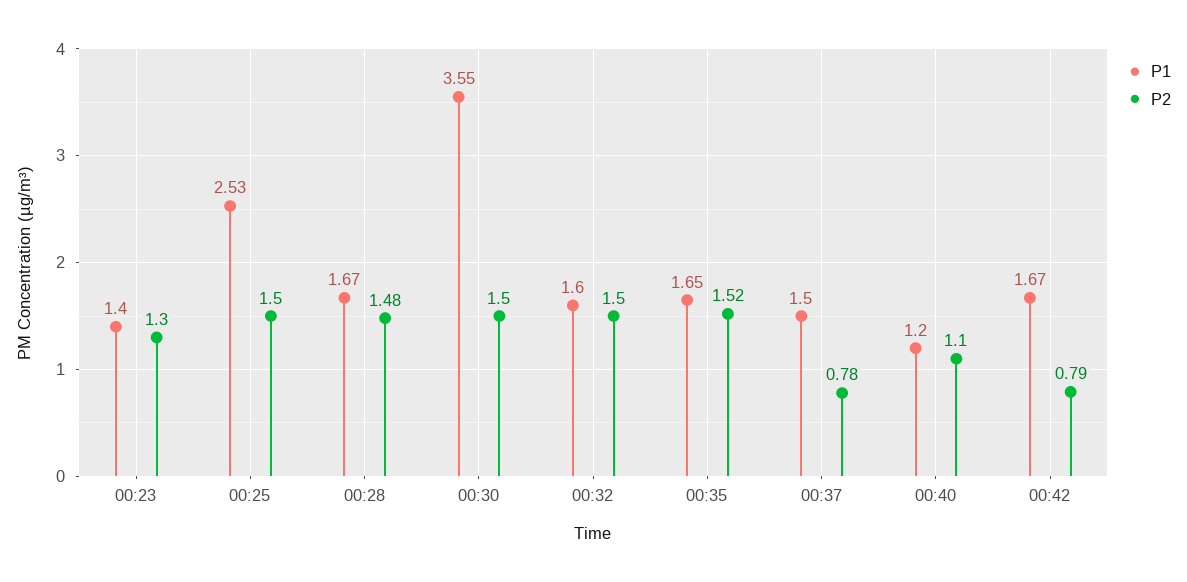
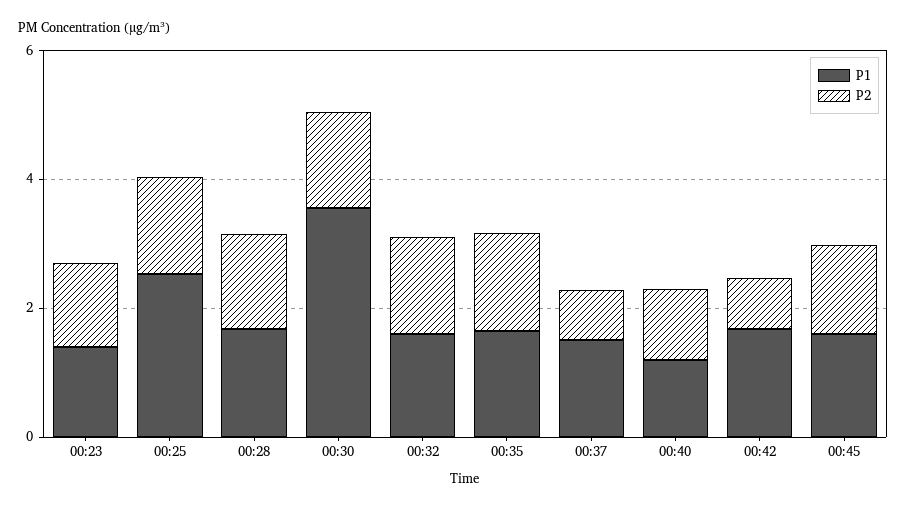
P1, 00:45: none -> 1.5
P2, 00:45: none -> 1.5

